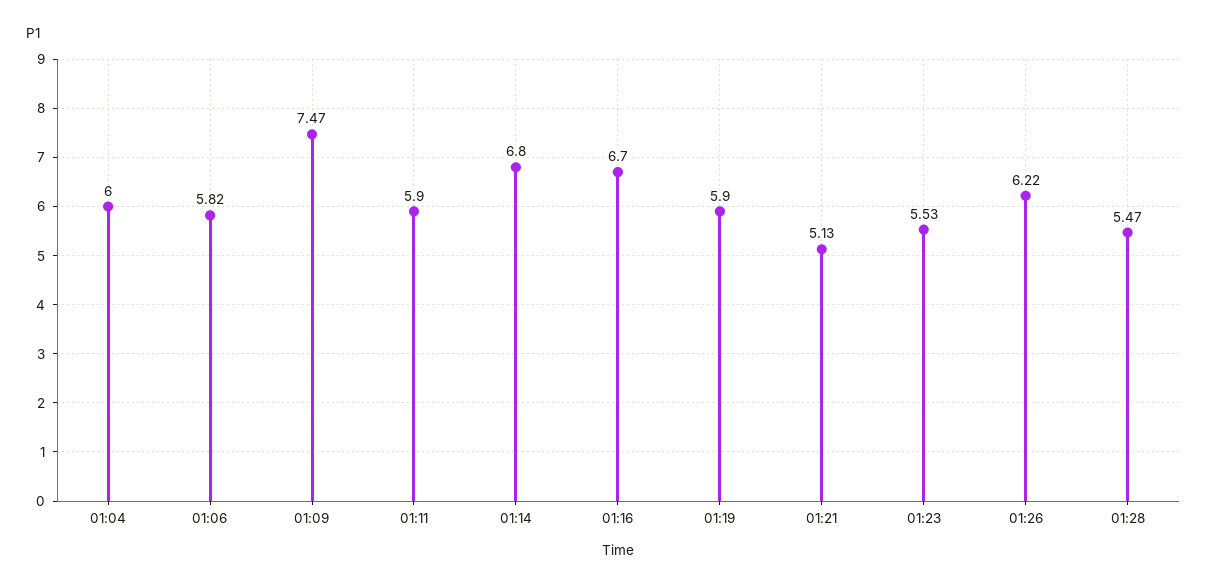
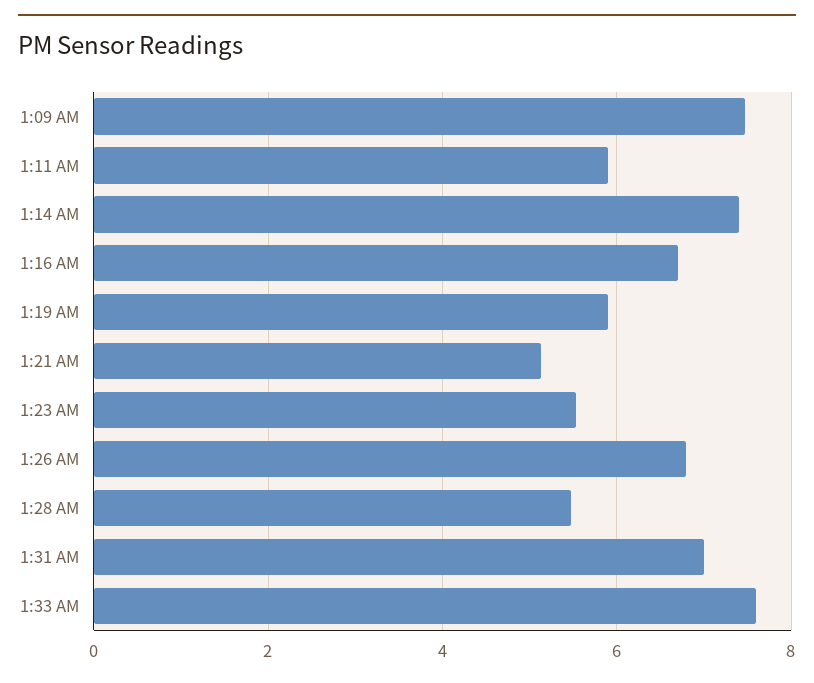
01:04: 6 -> none
01:06: 5.82 -> none
01:14: 6.8 -> 7.4
01:26: 6.22 -> 6.8
1:31 AM: none -> 7
1:33 AM: none -> 7.6

